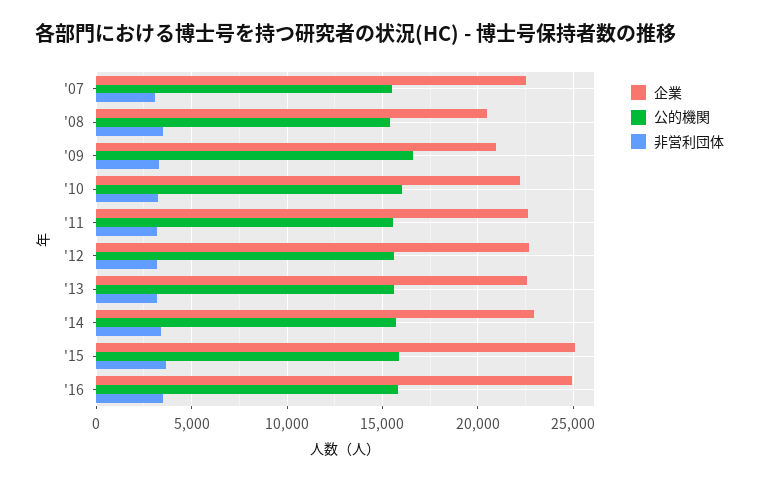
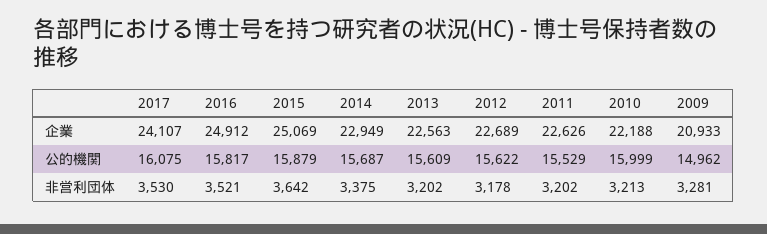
企業, '07: 22500 -> none
公的機関, '07: 15500 -> none
非営利団体, '07: 3000 -> none
企業, '08: 20500 -> none
公的機関, '08: 15500 -> none
非営利団体, '08: 3500 -> none
公的機関, '09: 16500 -> 14962
企業, 2017: none -> 24107
公的機関, 2017: none -> 16075
非営利団体, 2017: none -> 3530

